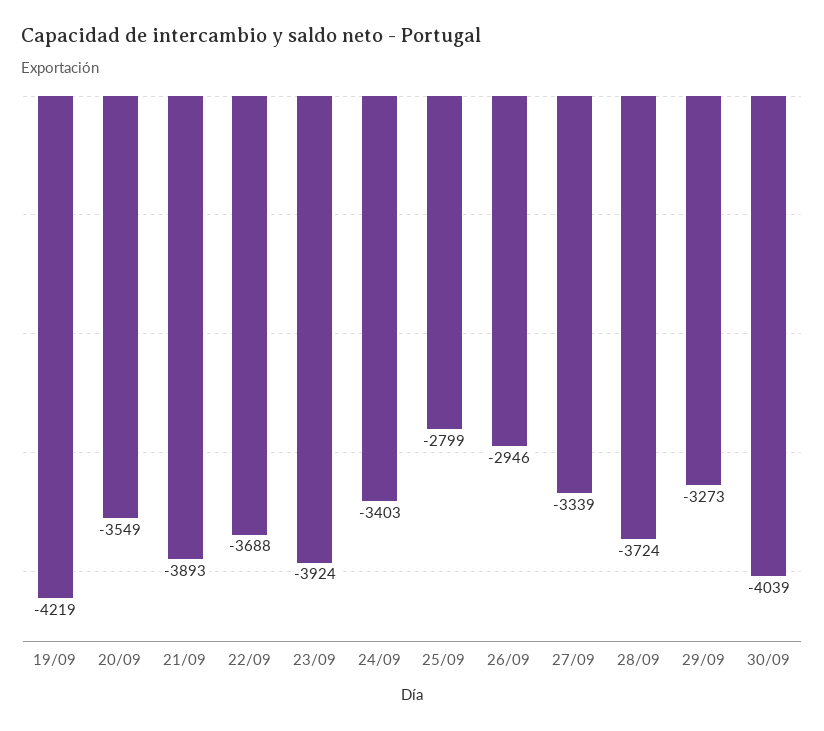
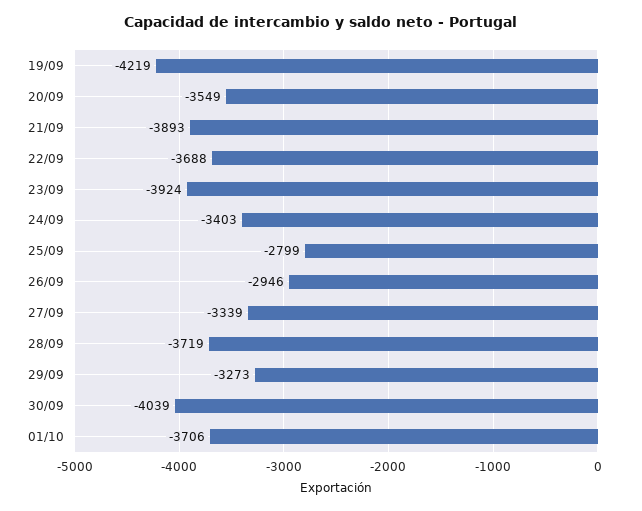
28/09: -3724 -> -3719
01/10: none -> -3706

